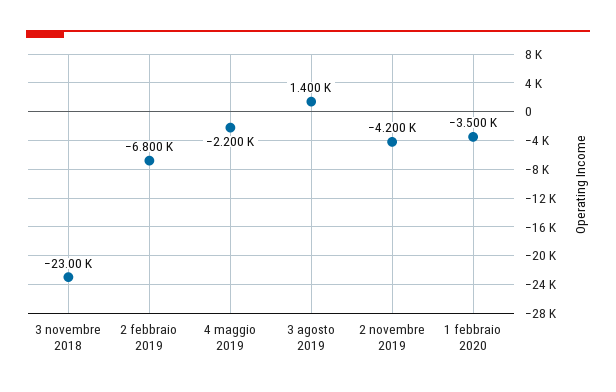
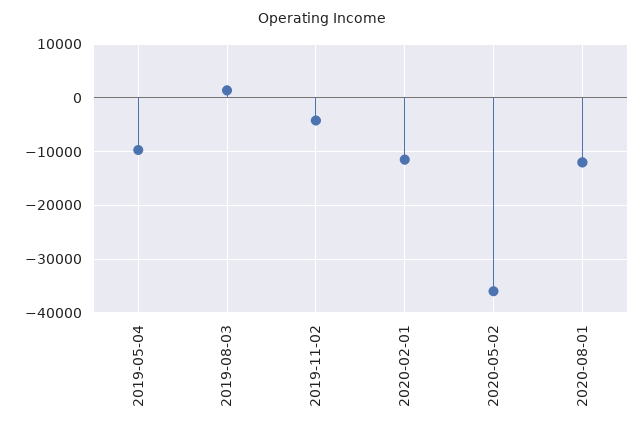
3 novembre 2018: -23000 -> none
2 febbraio 2019: -6800 -> none
4 maggio 2019: -2200 -> -10000
1 febbraio 2020: -3500 -> -12000
2020-05-02: none -> -36000
2020-08-01: none -> -12000

